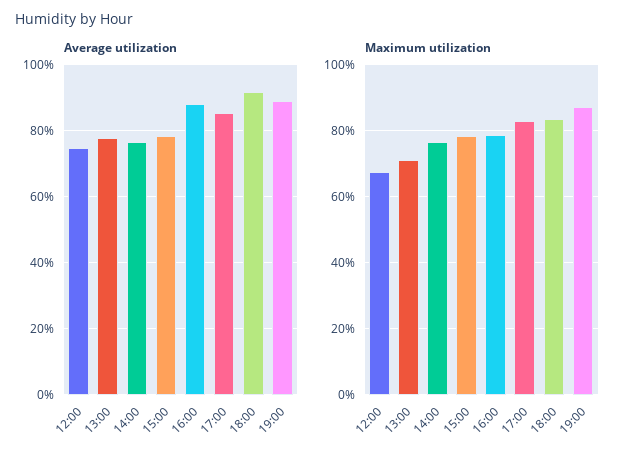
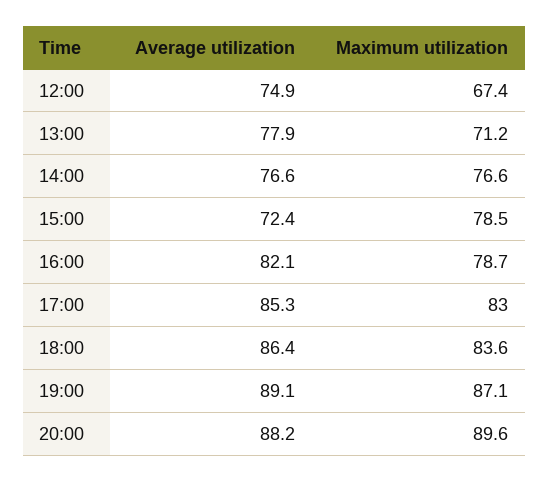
Average utilization, 15:00: 78 -> 72.4
Average utilization, 16:00: 88 -> 82.1
Average utilization, 18:00: 92 -> 86.4
Average utilization, 20:00: none -> 88.2
Maximum utilization, 20:00: none -> 89.6

